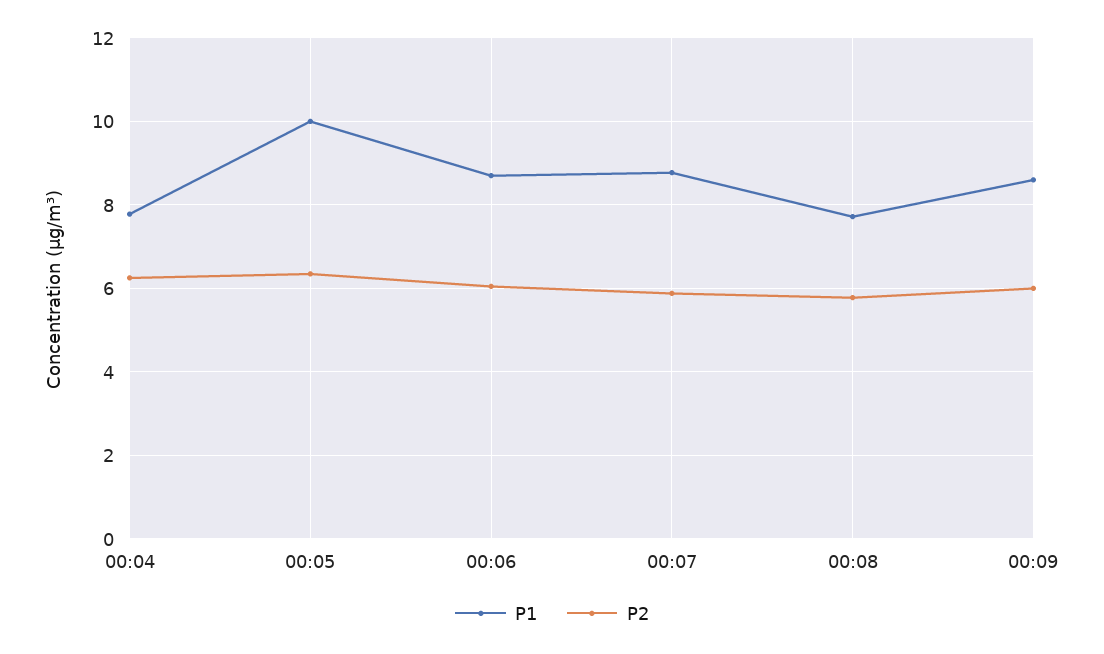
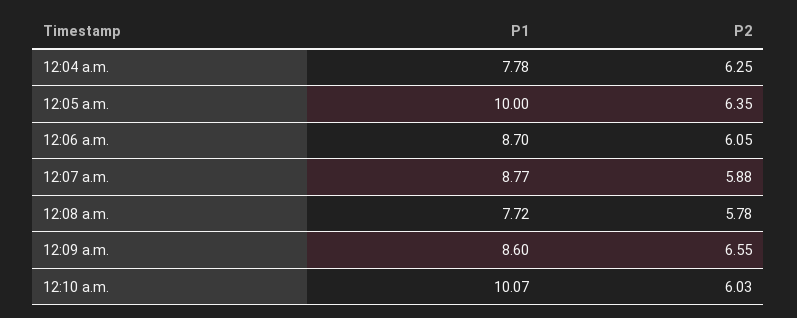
P2, 00:09: 6 -> 6.55
P1, 12:10 a.m.: none -> 10.07
P2, 12:10 a.m.: none -> 6.03

